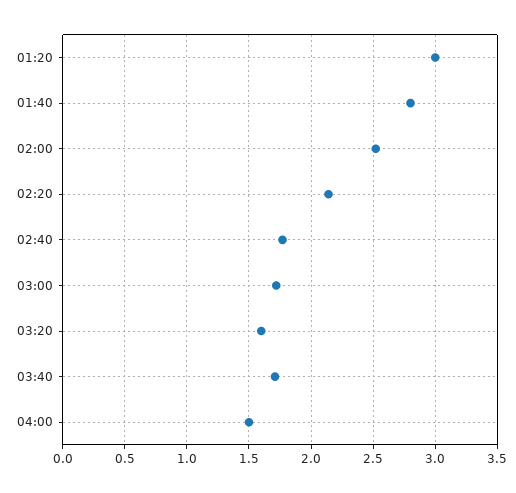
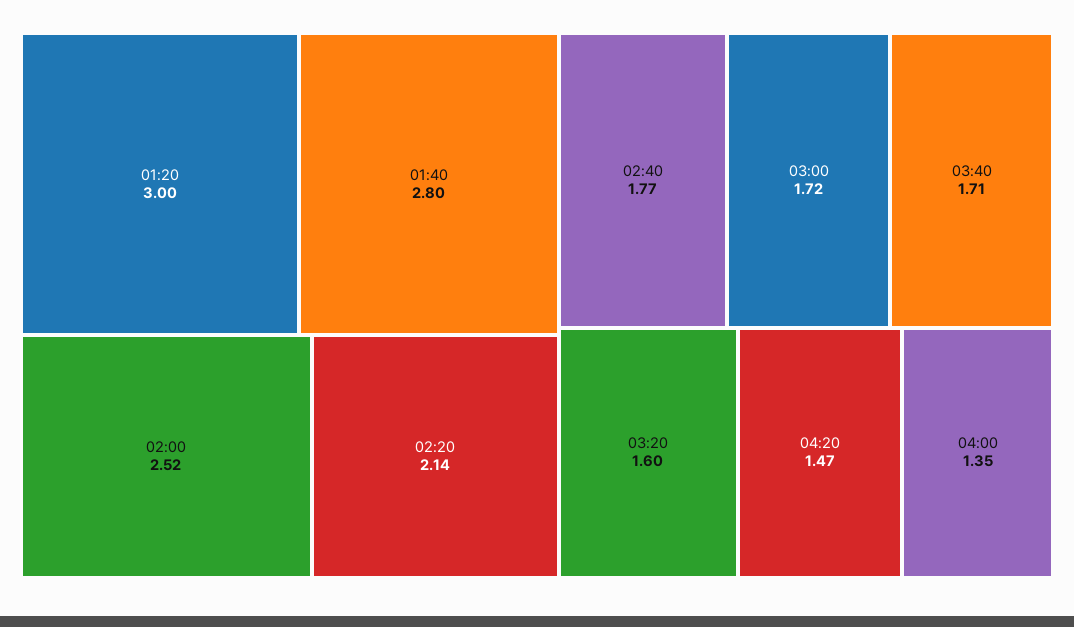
04:00: 1.5 -> 1.35
04:20: none -> 1.47

